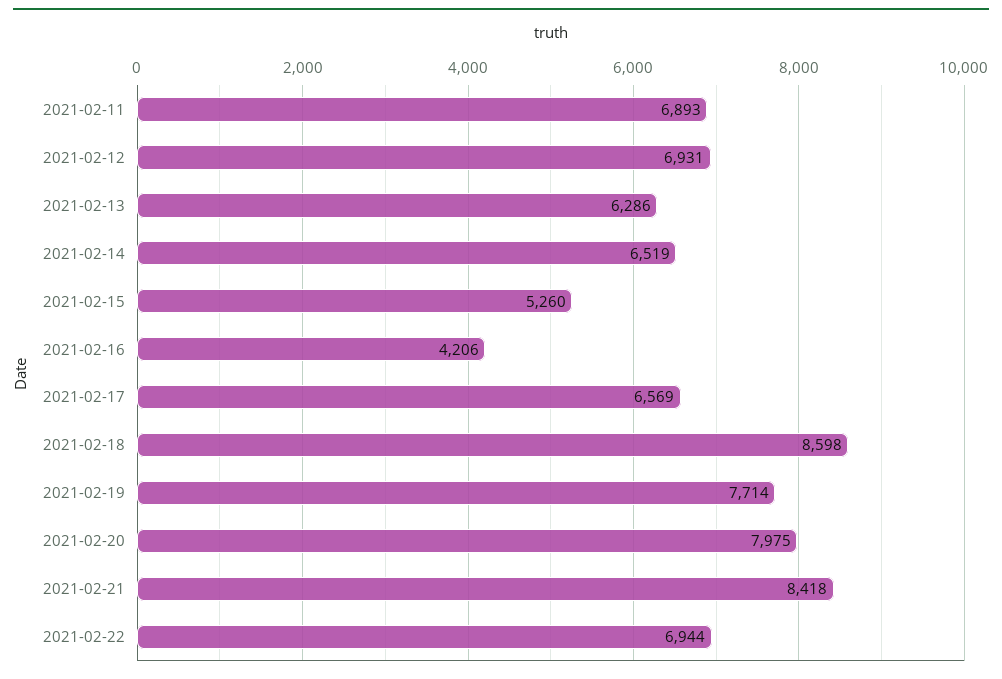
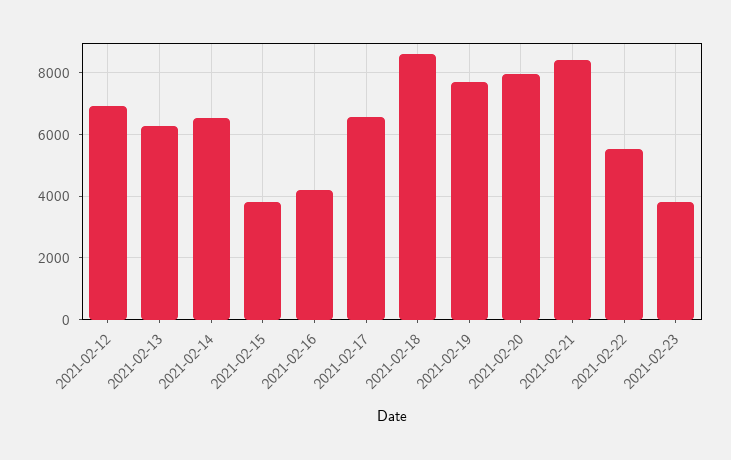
2021-02-11: 6893 -> none
2021-02-15: 5260 -> 3800
2021-02-22: 6944 -> 5600
2021-02-23: none -> 3800

